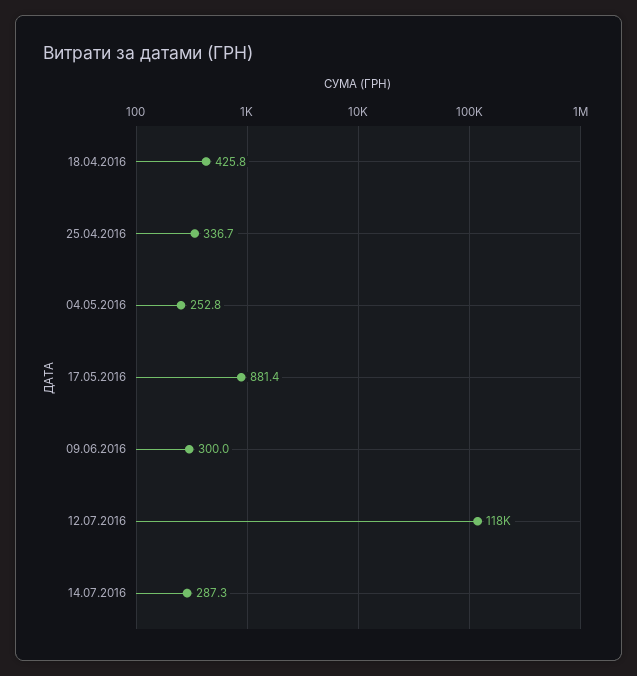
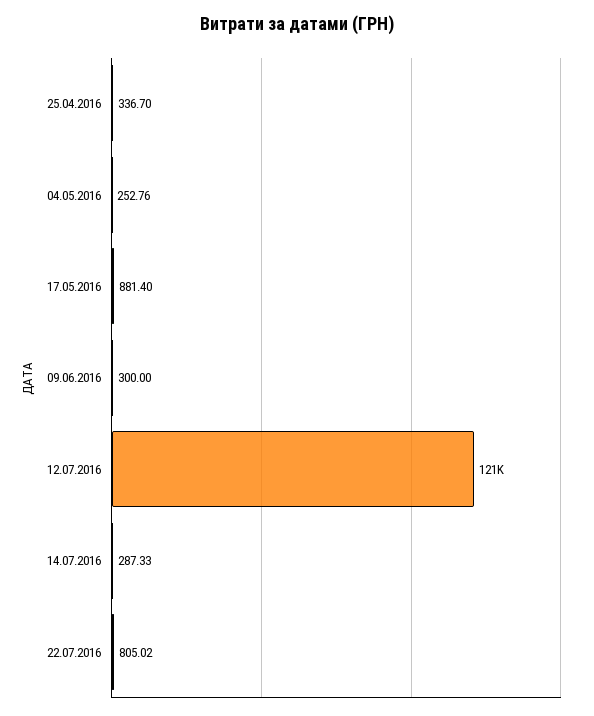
18.04.2016: 425.8 -> none
12.07.2016: 118000 -> 121000
22.07.2016: none -> 805.02

